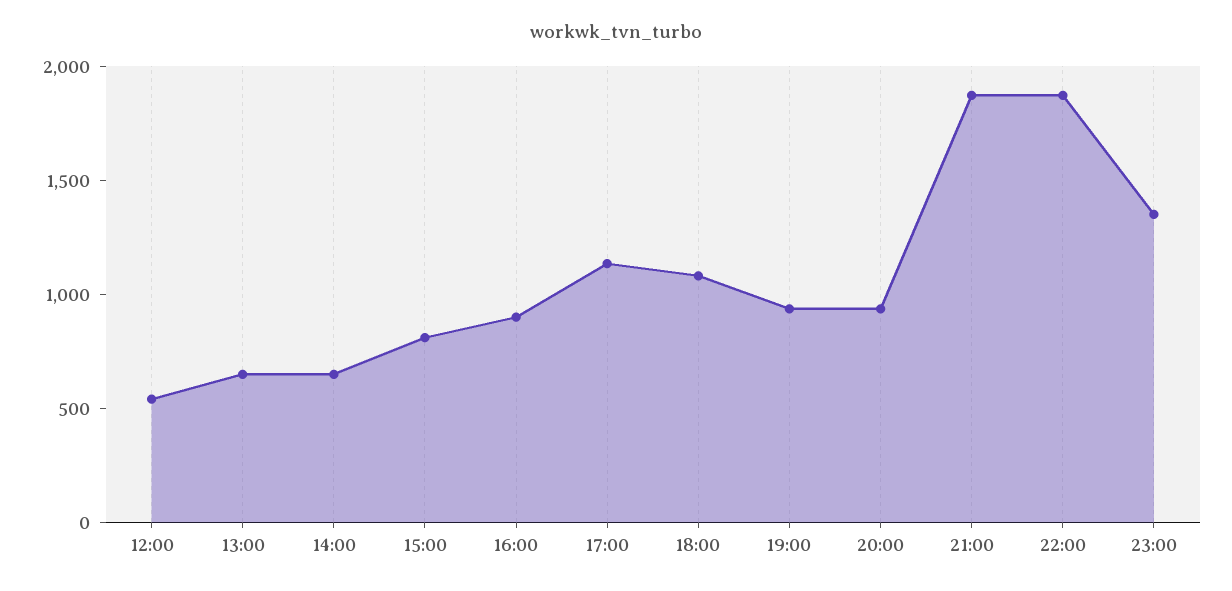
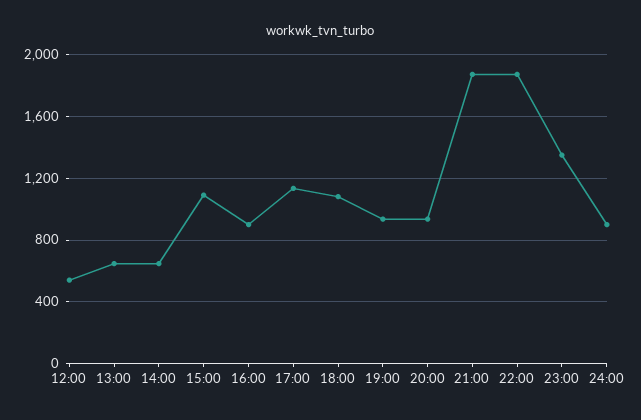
15:00: 800 -> 1100
24:00: none -> 900

